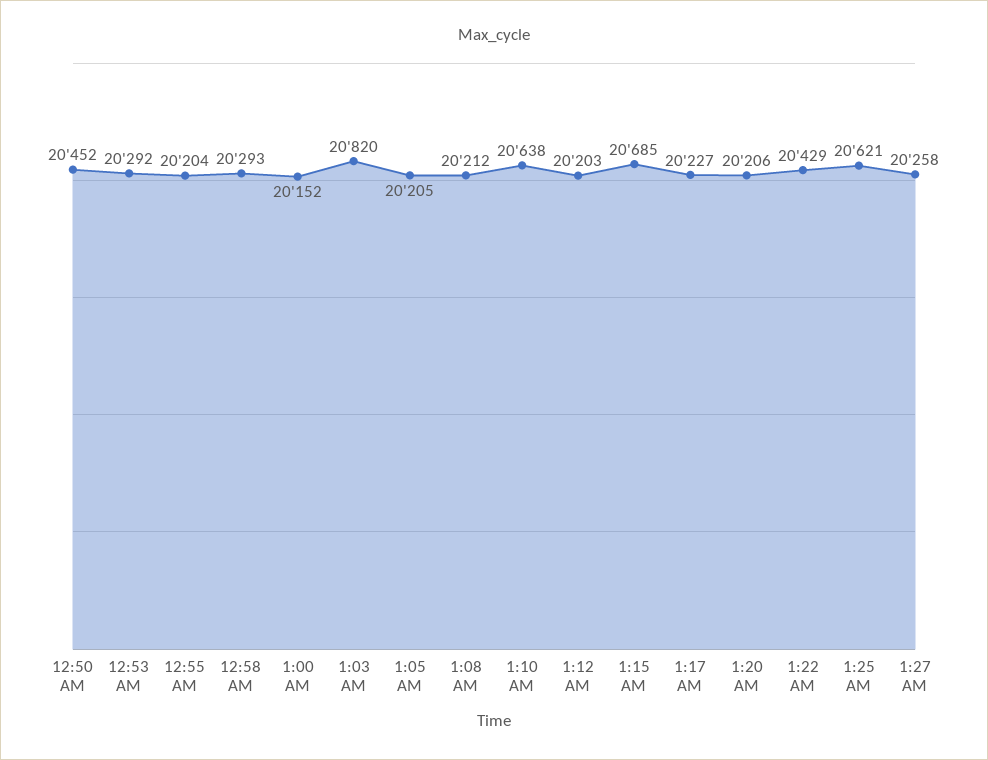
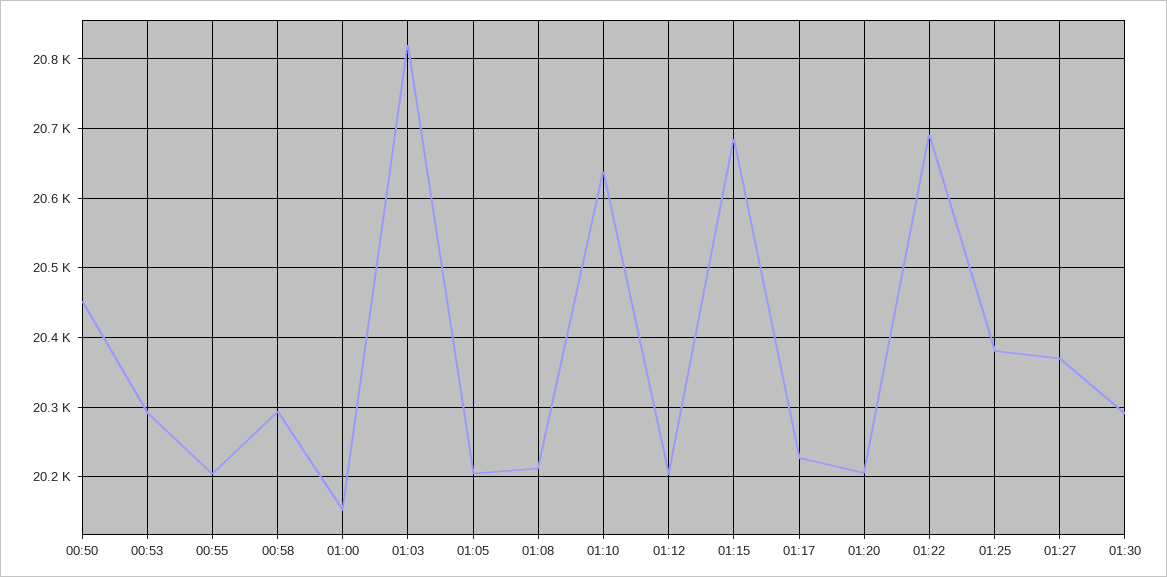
1:22 AM: 20429 -> 20690
1:25 AM: 20621 -> 20380
1:27 AM: 20258 -> 20370
01:30: none -> 20290

